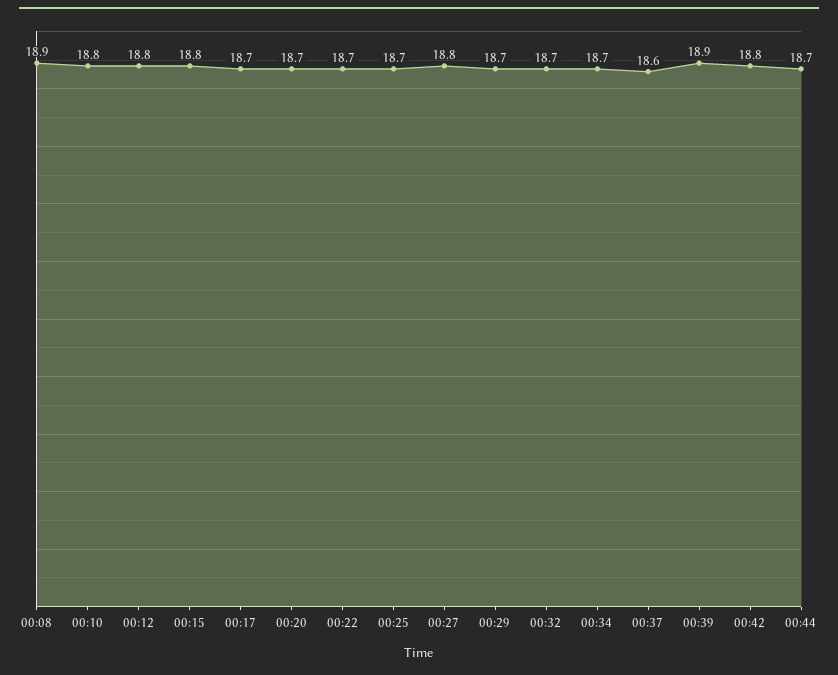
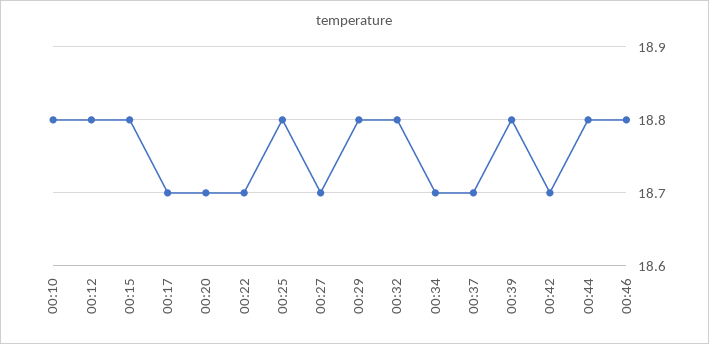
00:08: 18.9 -> none
00:25: 18.7 -> 18.8
00:27: 18.8 -> 18.7
00:29: 18.7 -> 18.8
00:32: 18.7 -> 18.8
00:37: 18.6 -> 18.7
00:39: 18.9 -> 18.8
00:42: 18.8 -> 18.7
00:44: 18.7 -> 18.8
00:46: none -> 18.8

